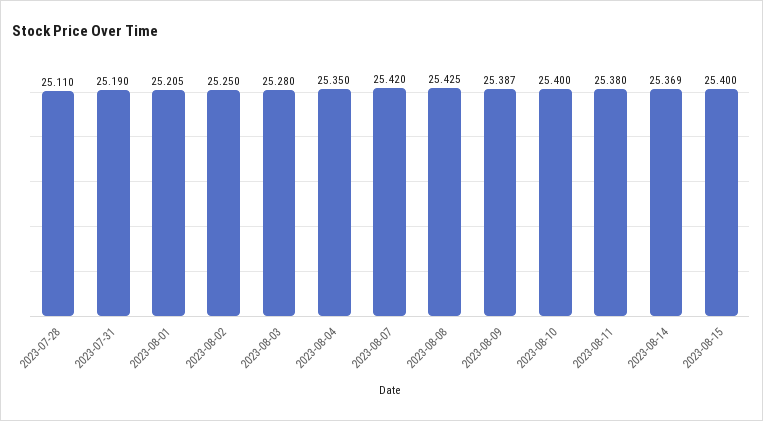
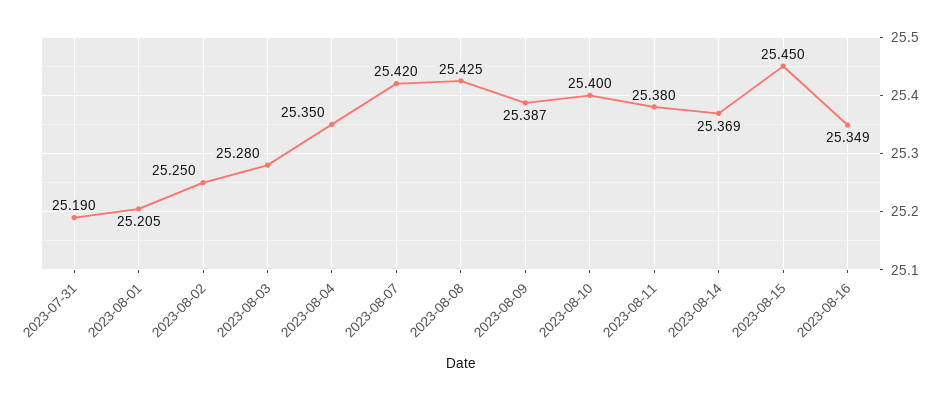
2023-07-28: 25.11 -> none
2023-08-15: 25.4 -> 25.45
2023-08-16: none -> 25.349

